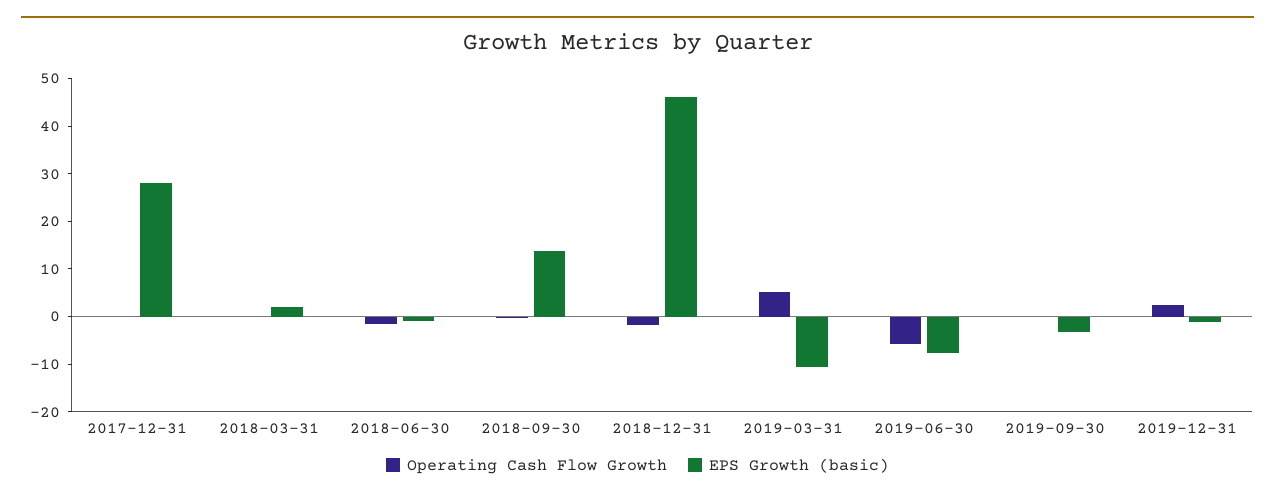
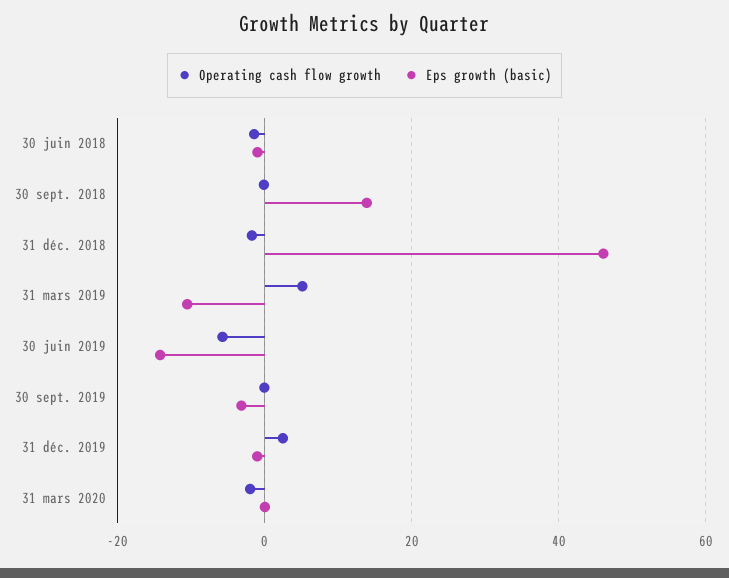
Operating Cash Flow Growth, 2017-12-31: 0 -> none
EPS Growth (basic), 2017-12-31: 28 -> none
Operating Cash Flow Growth, 2018-03-31: 0 -> none
EPS Growth (basic), 2018-03-31: 2 -> none
EPS Growth (basic), 2019-06-30: -8 -> -14
Operating Cash Flow Growth, 31 mars 2020: none -> -2
EPS Growth (basic), 31 mars 2020: none -> 0

